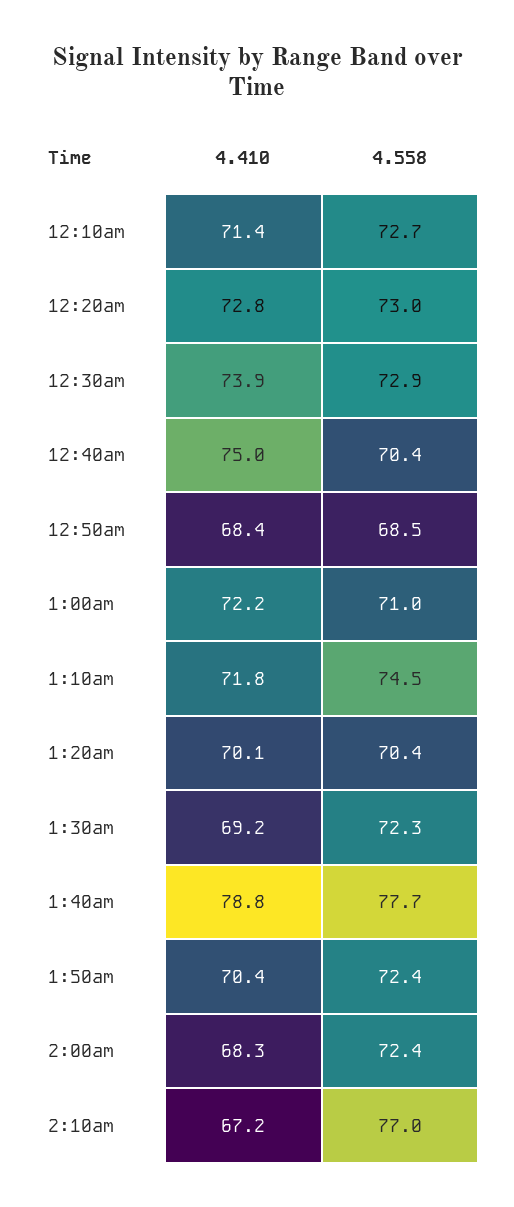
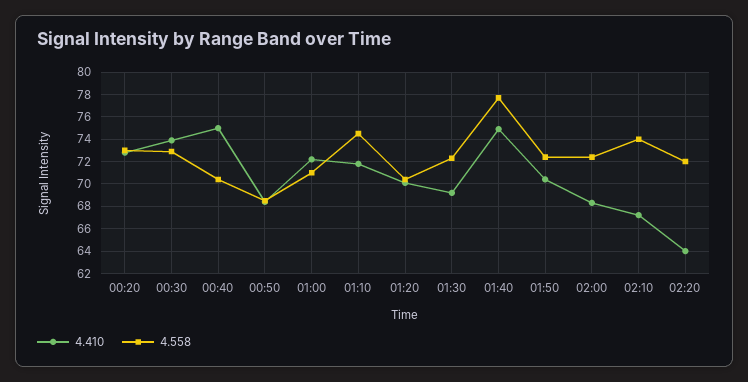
4.410, 12:10am: 71.4 -> none
4.558, 12:10am: 72.7 -> none
4.410, 1:40am: 78.8 -> 75
4.558, 2:10am: 77 -> 74
4.410, 02:20: none -> 64
4.558, 02:20: none -> 72

